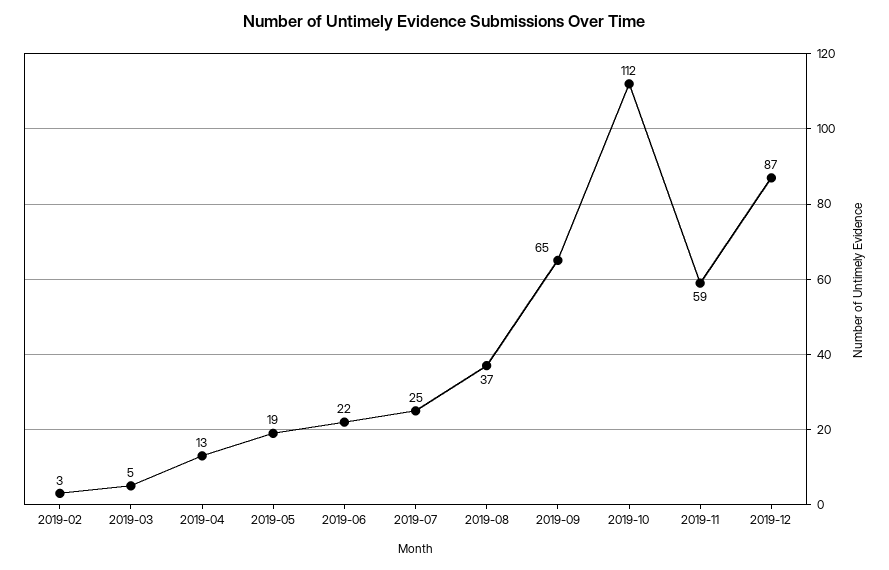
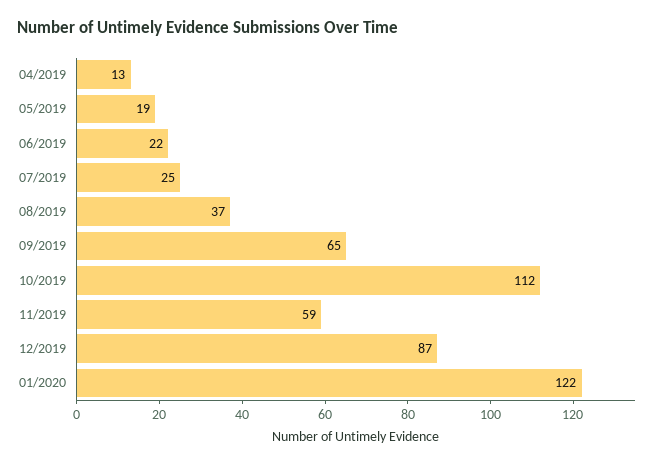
2019-02: 3 -> none
2019-03: 5 -> none
01/2020: none -> 122

